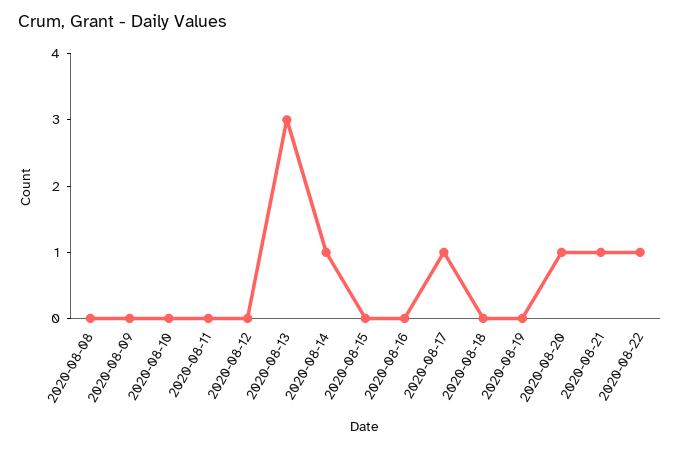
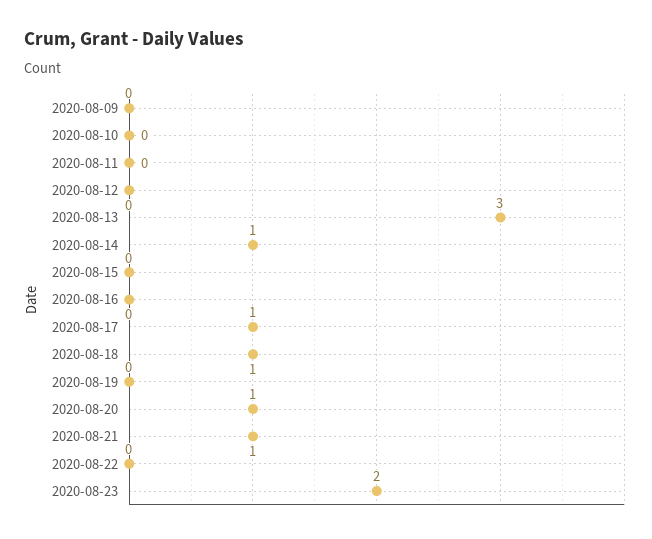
2020-08-08: 0 -> none
2020-08-18: 0 -> 1
2020-08-22: 1 -> 0
2020-08-23: none -> 2

